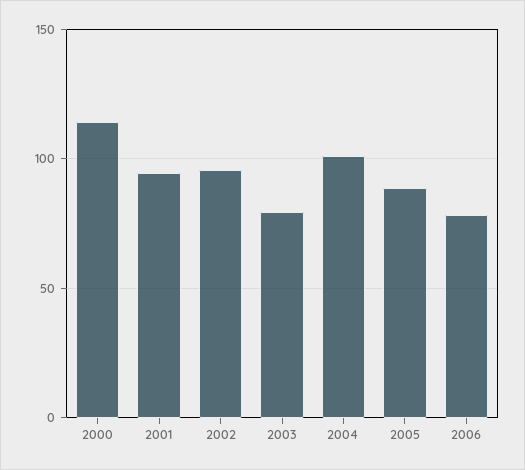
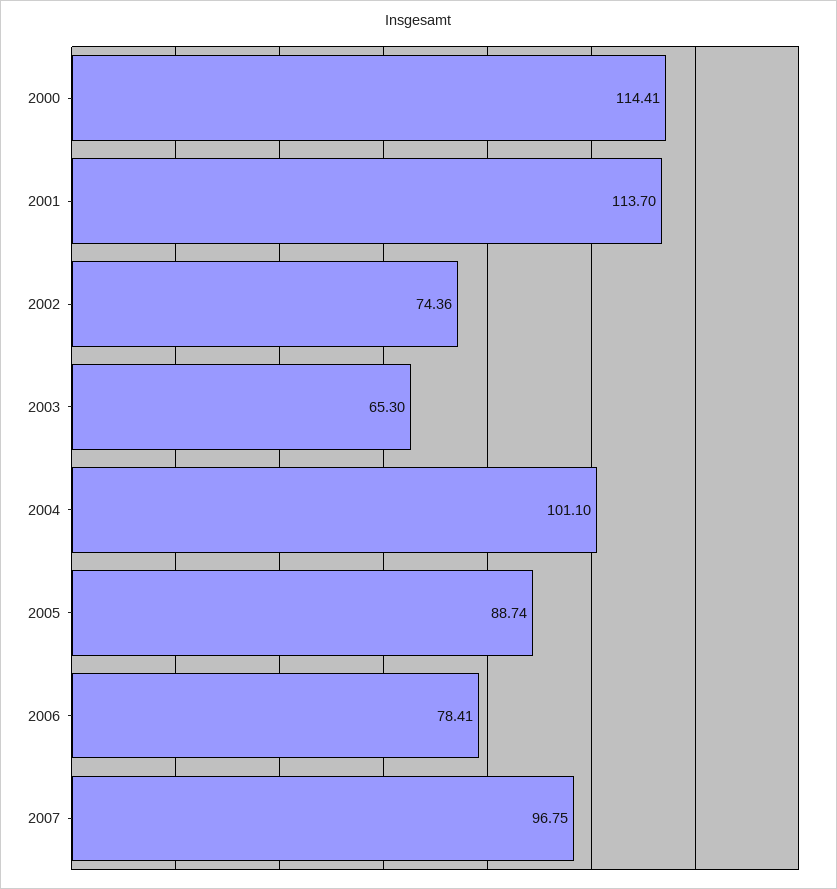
2001: 95 -> 113.7
2002: 95 -> 74.36
2003: 80 -> 65.3
2007: none -> 96.75

